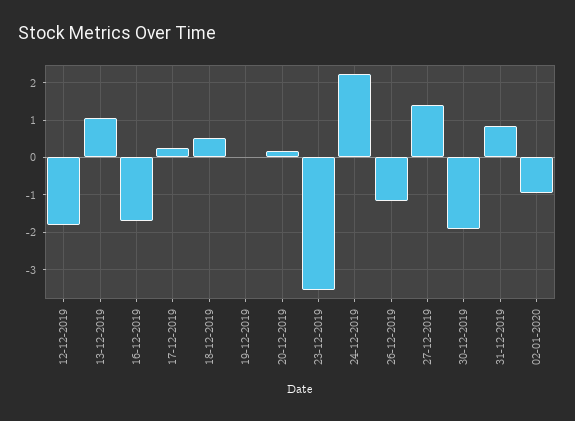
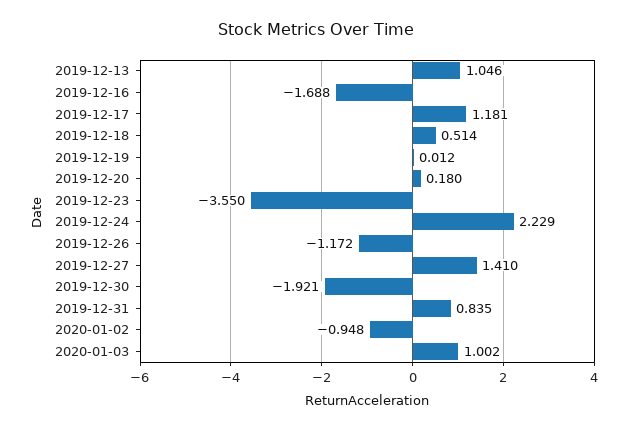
12-12-2019: -1.8 -> none
17-12-2019: 0.2 -> 1.181
2020-01-03: none -> 1.002

